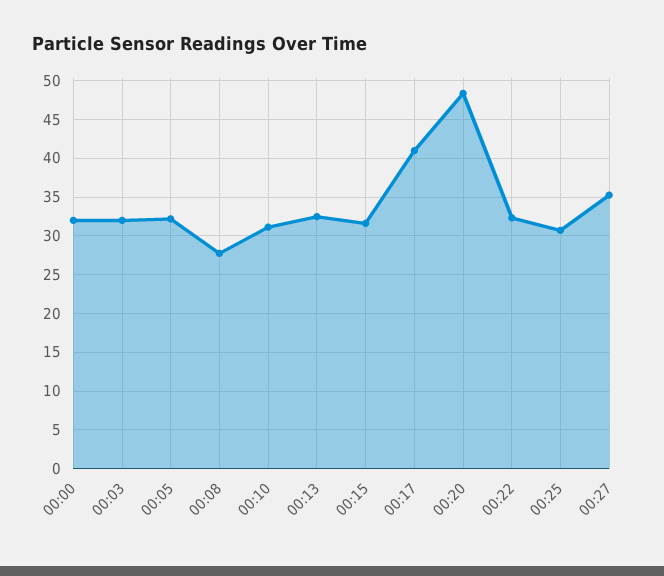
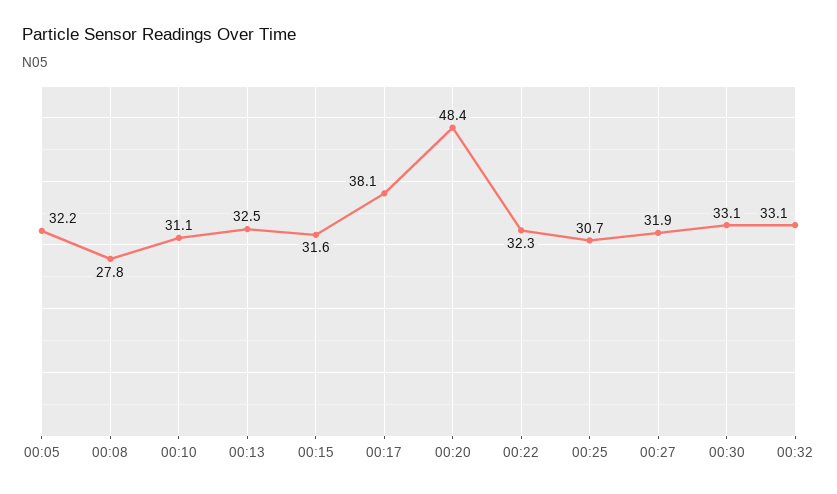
00:00: 32 -> none
00:03: 32 -> none
00:17: 41 -> 38.1
00:27: 35 -> 31.9
00:30: none -> 33.1
00:32: none -> 33.1

